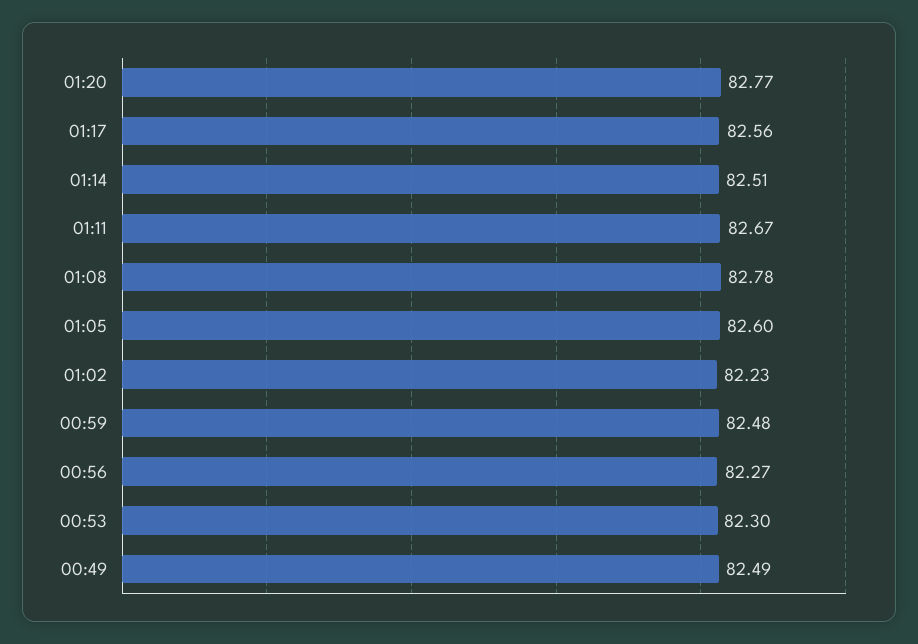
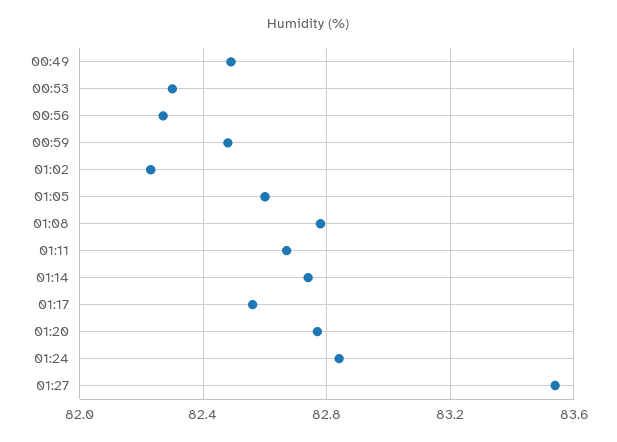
01:14: 82.51 -> 82.75
01:24: none -> 82.85
01:27: none -> 83.55

